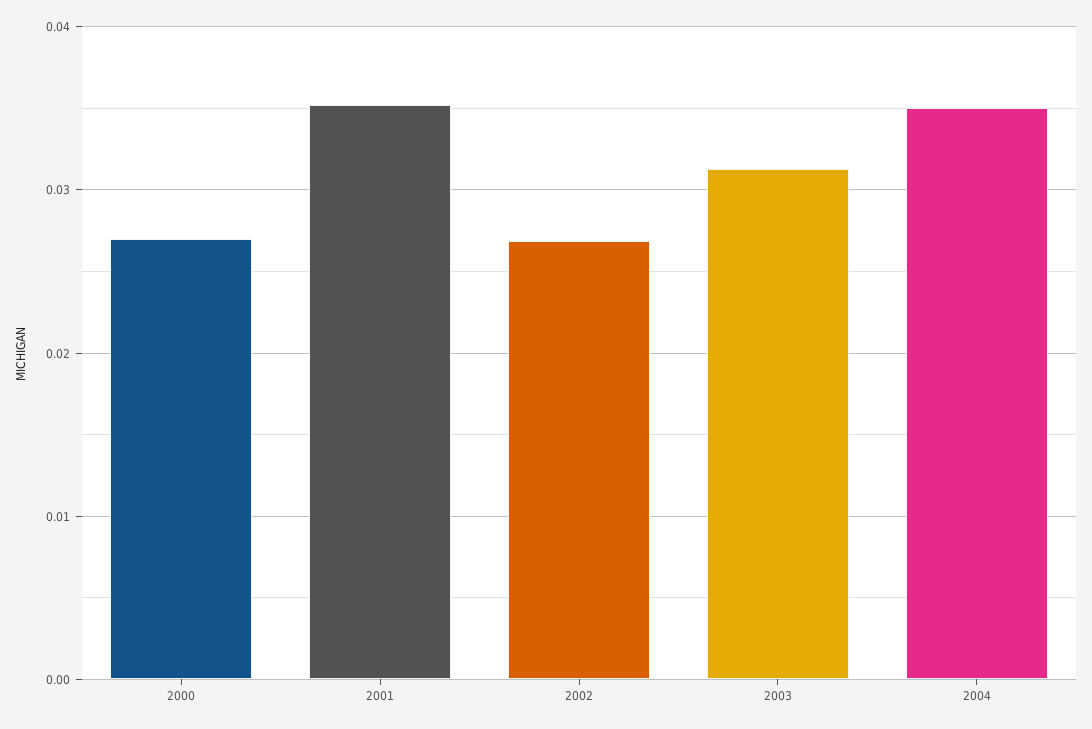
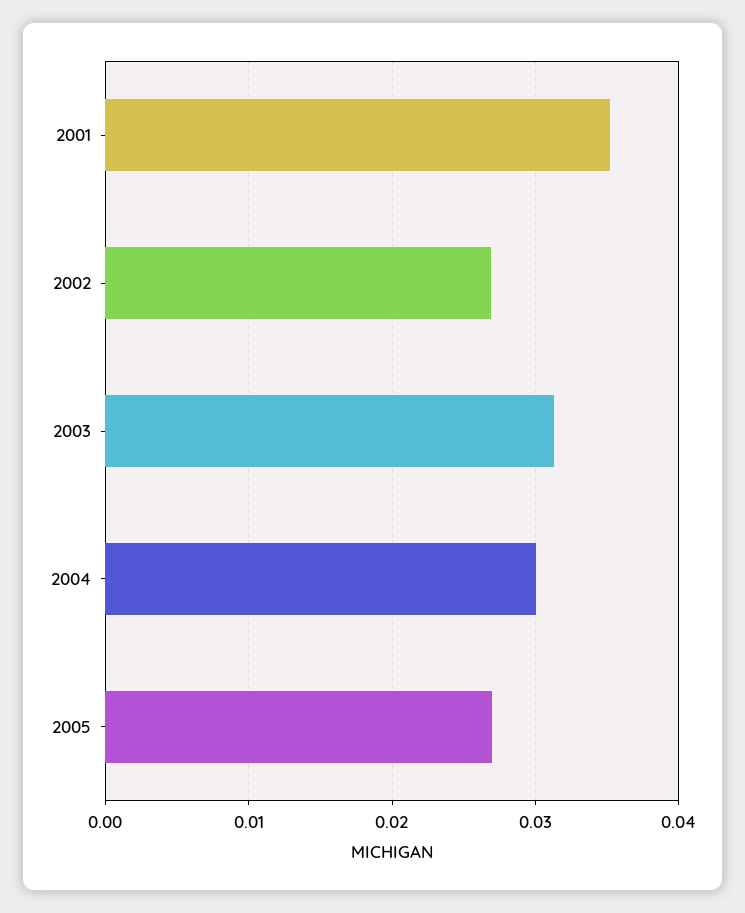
2000: 0.027 -> none
2004: 0.035 -> 0.03
2005: none -> 0.027

